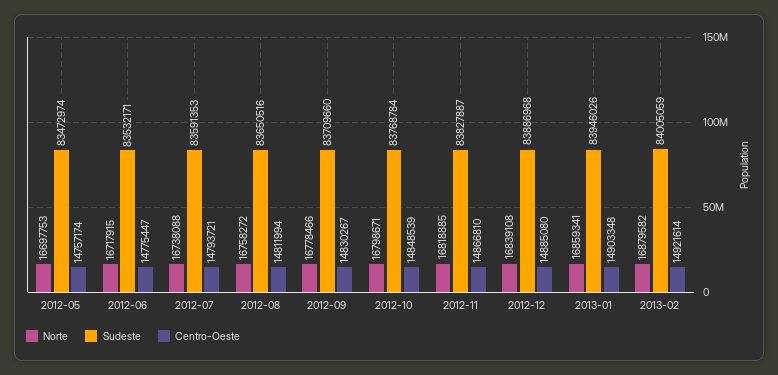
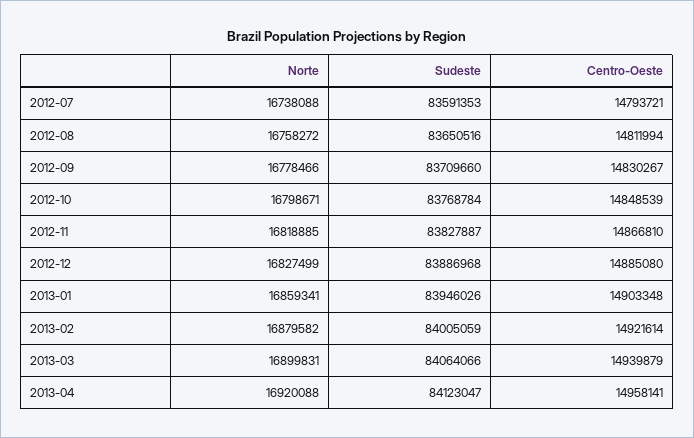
Norte, 2012-05: 16697753 -> none
Sudeste, 2012-05: 83472974 -> none
Centro-Oeste, 2012-05: 14757174 -> none
Norte, 2012-06: 16717915 -> none
Sudeste, 2012-06: 83532171 -> none
Centro-Oeste, 2012-06: 14775447 -> none
Norte, 2012-12: 16839108 -> 16827499
Norte, 2013-03: none -> 16899831
Sudeste, 2013-03: none -> 84064066
Centro-Oeste, 2013-03: none -> 14939879
Norte, 2013-04: none -> 16920088
Sudeste, 2013-04: none -> 84123047
Centro-Oeste, 2013-04: none -> 14958141

